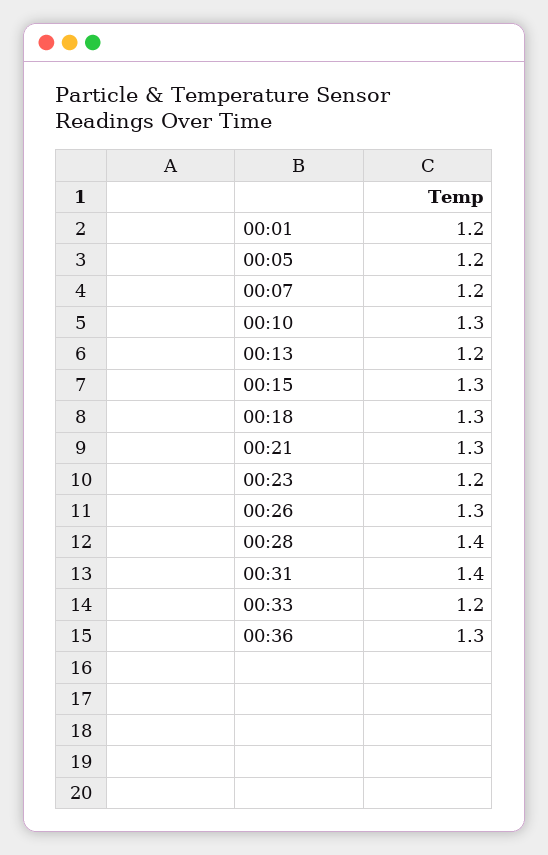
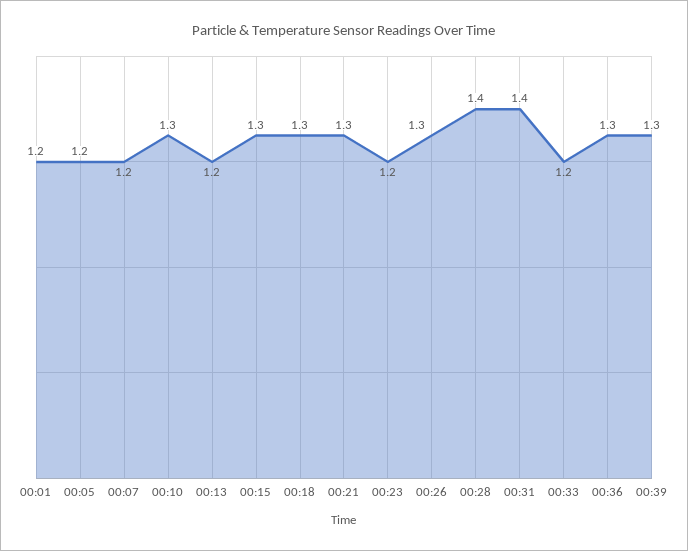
00:39: none -> 1.3

